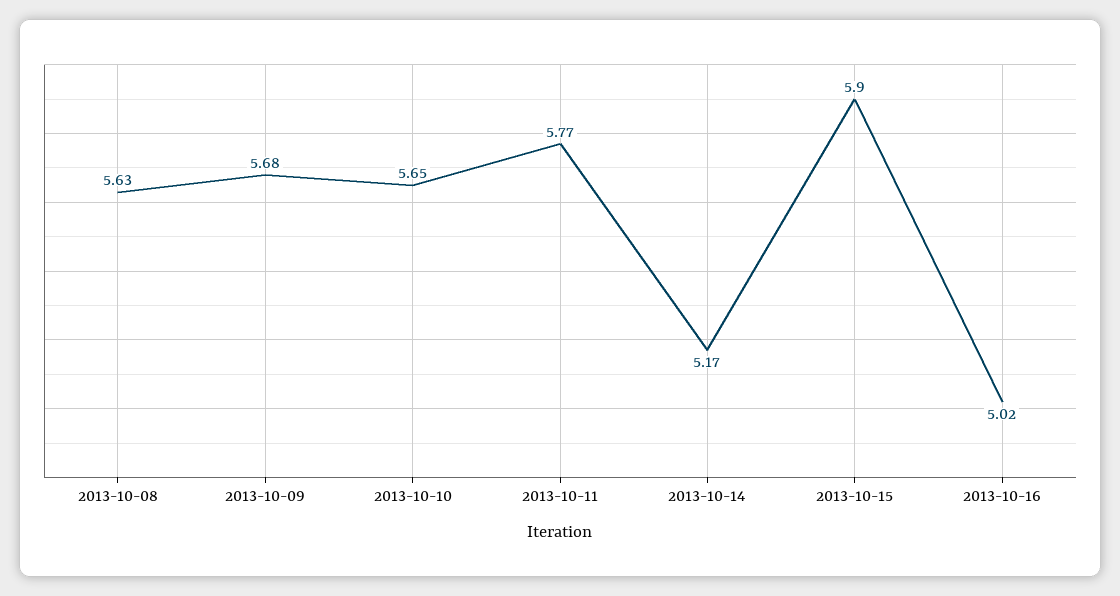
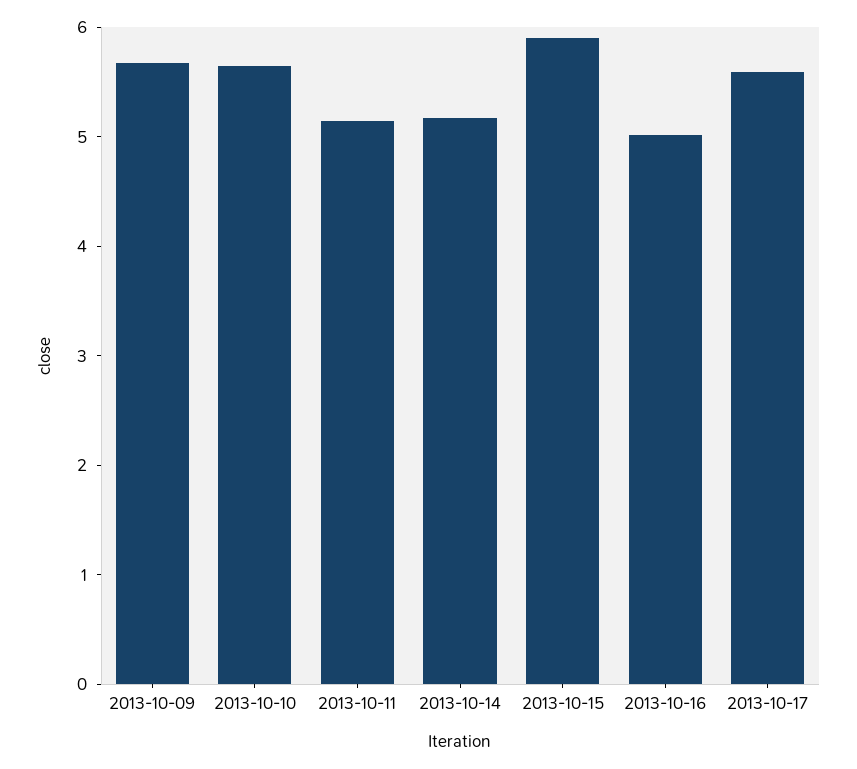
2013-10-08: 5.63 -> none
2013-10-11: 5.77 -> 5.2
2013-10-17: none -> 5.6

